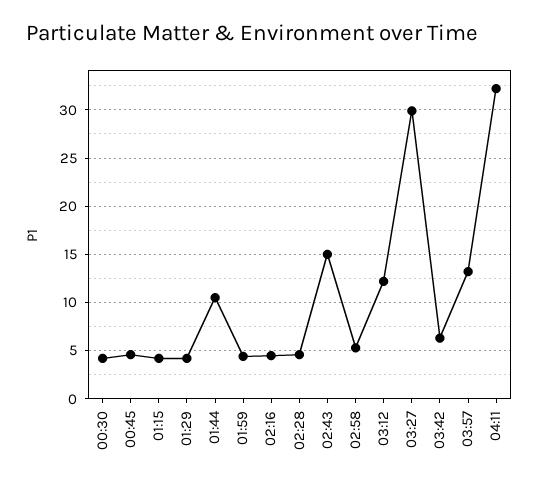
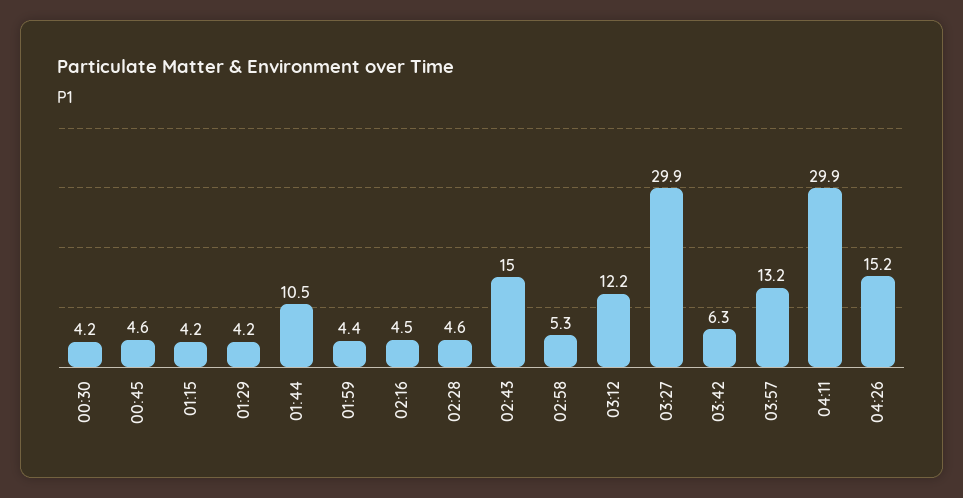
04:11: 32 -> 29.9
04:26: none -> 15.2

